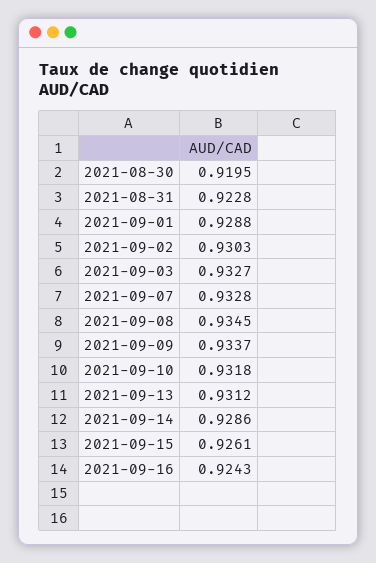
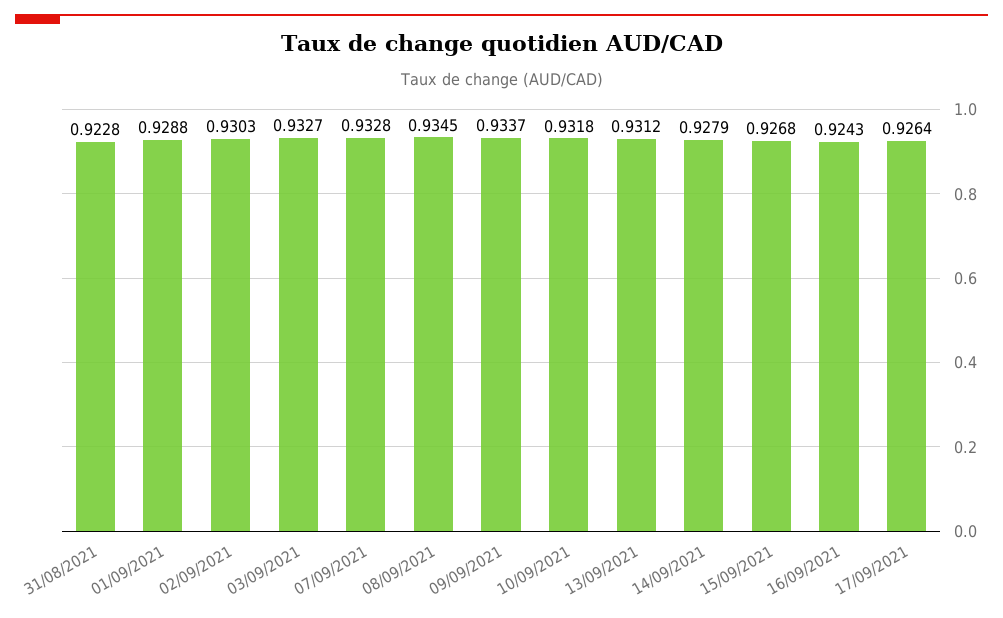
2021-08-30: 0.9195 -> none
2021-09-14: 0.9286 -> 0.9279
2021-09-15: 0.9261 -> 0.9268
17/09/2021: none -> 0.9264

